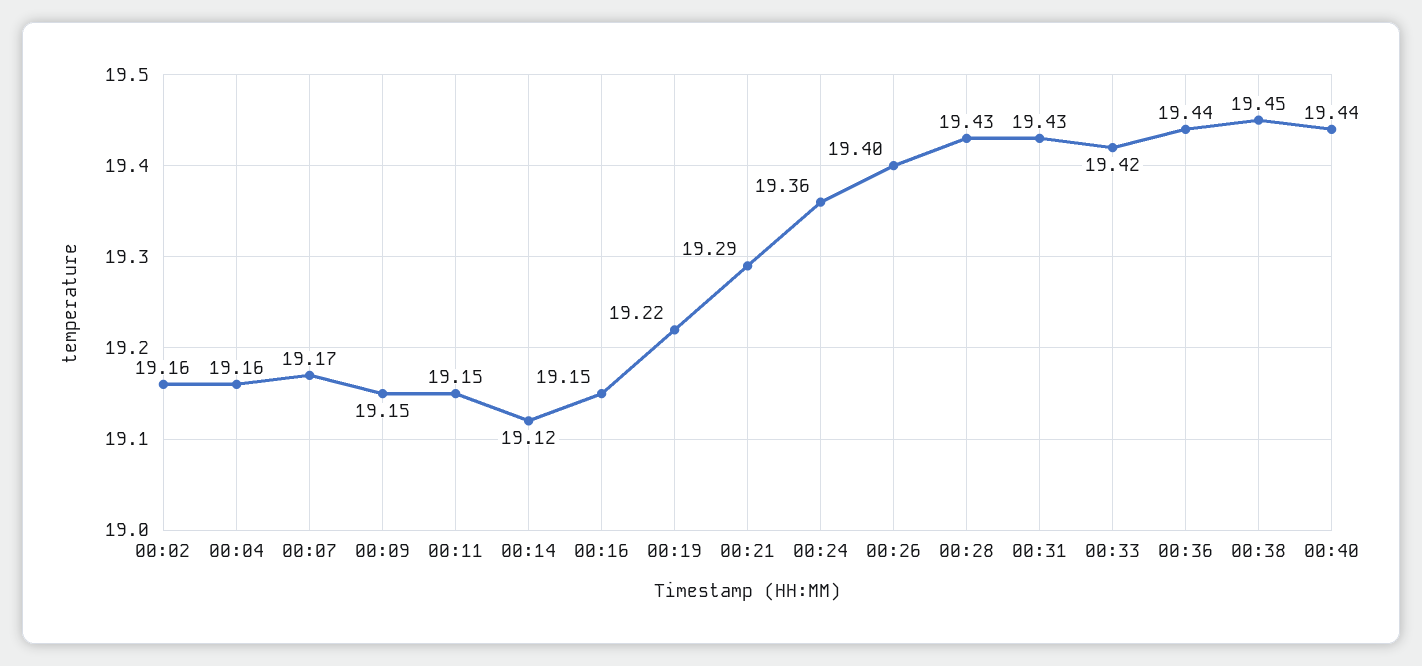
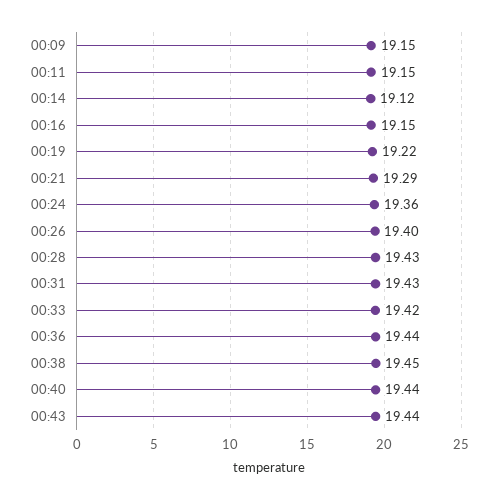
00:02: 19.16 -> none
00:04: 19.16 -> none
00:07: 19.17 -> none
00:43: none -> 19.44

